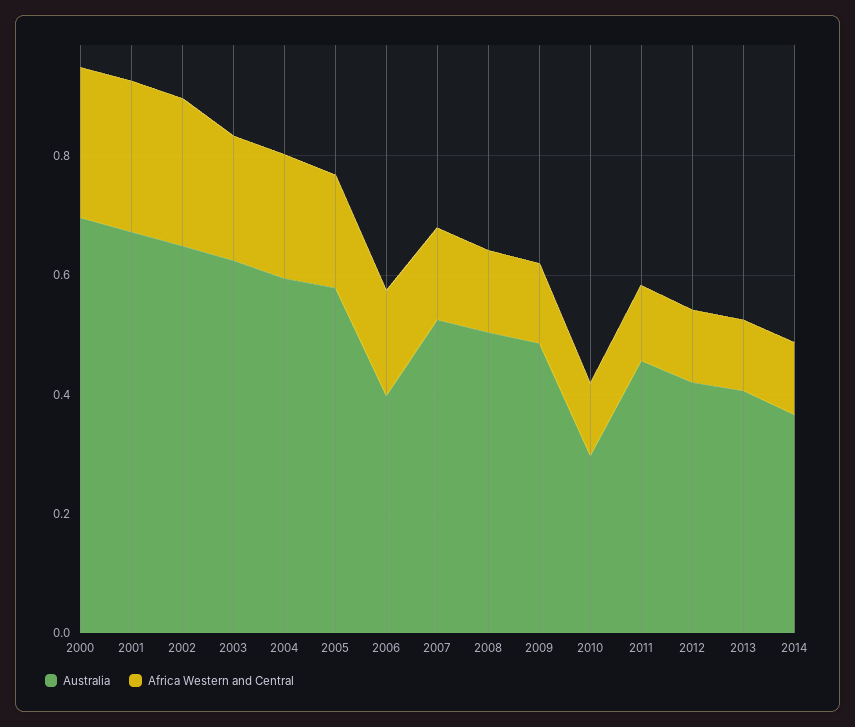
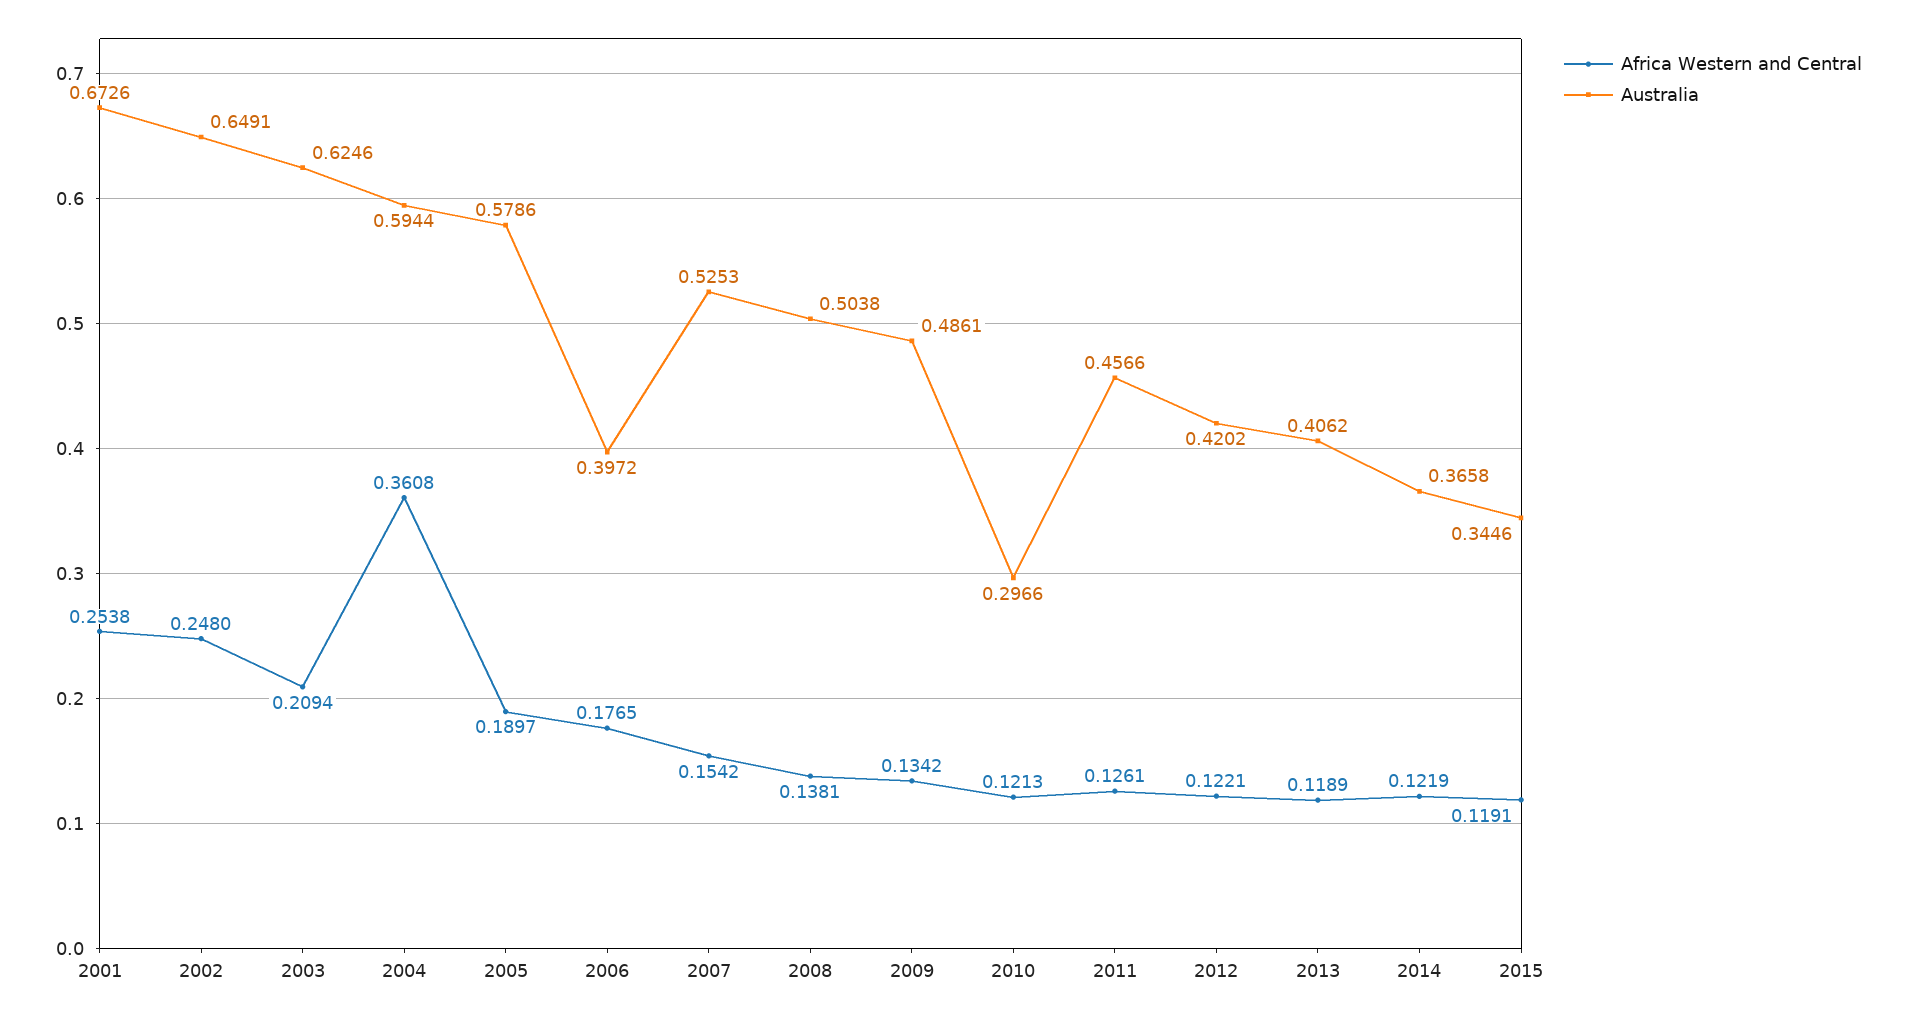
Australia, 2000: 0.7 -> none
Africa Western and Central, 2000: 0.25 -> none
Africa Western and Central, 2004: 0.2 -> 0.3608
Africa Western and Central, 2015: none -> 0.1191
Australia, 2015: none -> 0.3446

